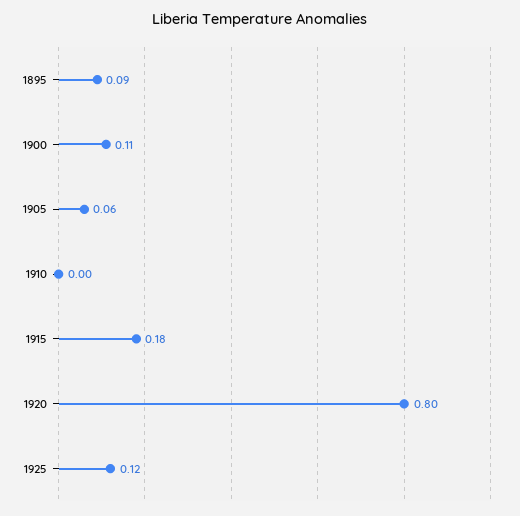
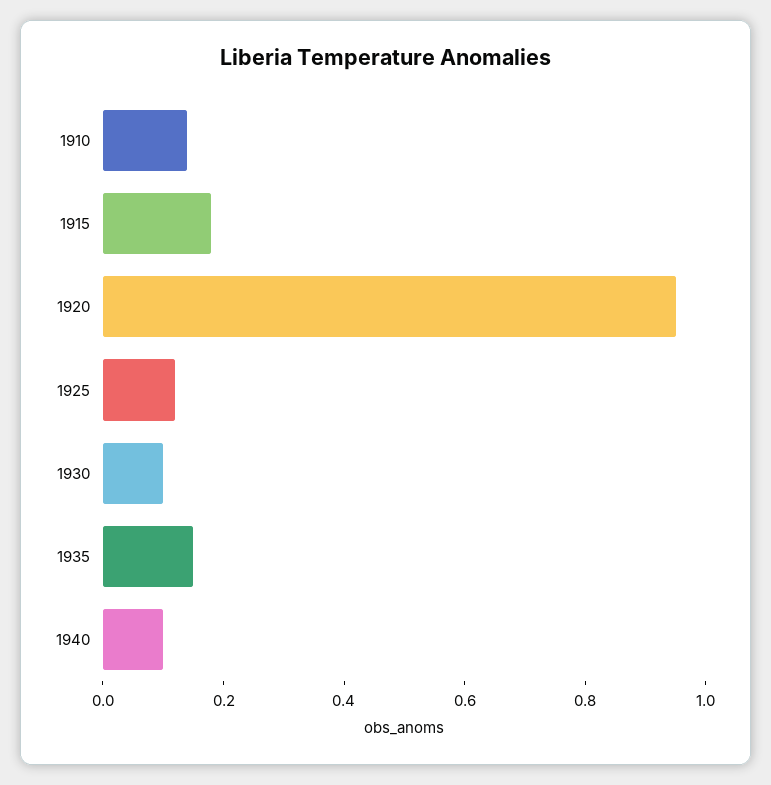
1895: 0.09 -> none
1900: 0.11 -> none
1905: 0.06 -> none
1910: 0 -> 0.15
1920: 0.8 -> 0.95
1930: none -> 0.1
1935: none -> 0.15
1940: none -> 0.1

